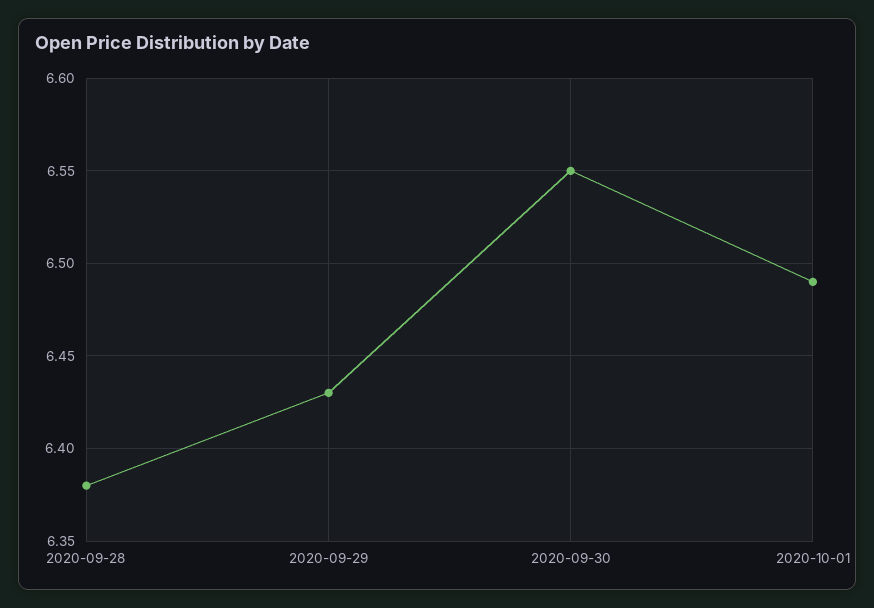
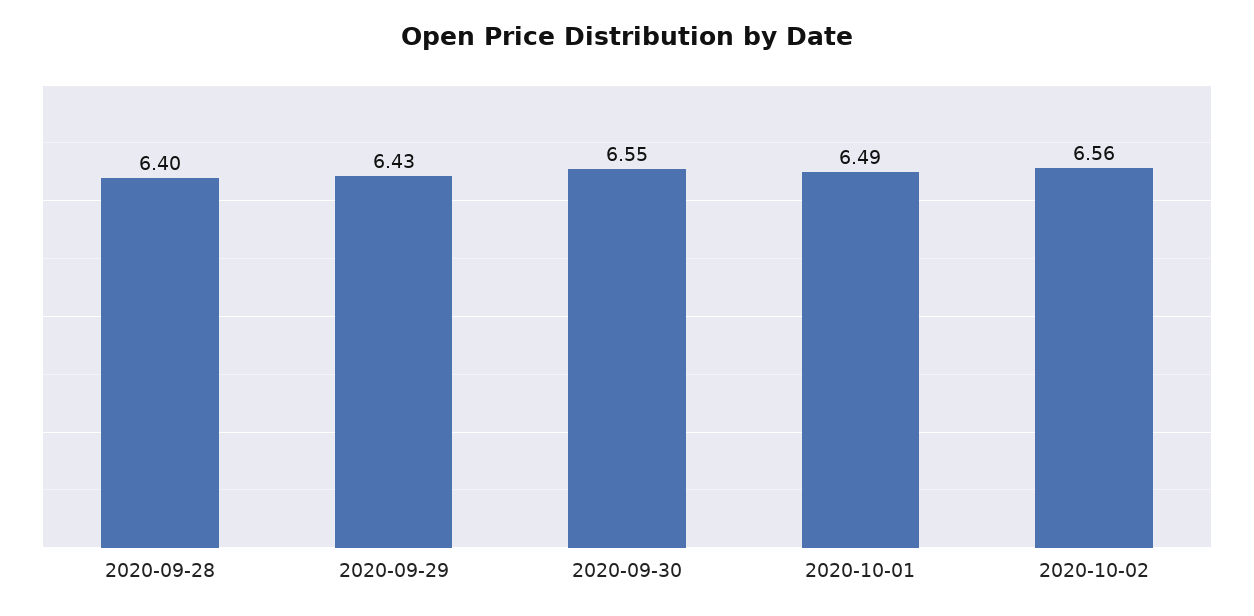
2020-09-28: 6.38 -> 6.4
2020-10-02: none -> 6.56

